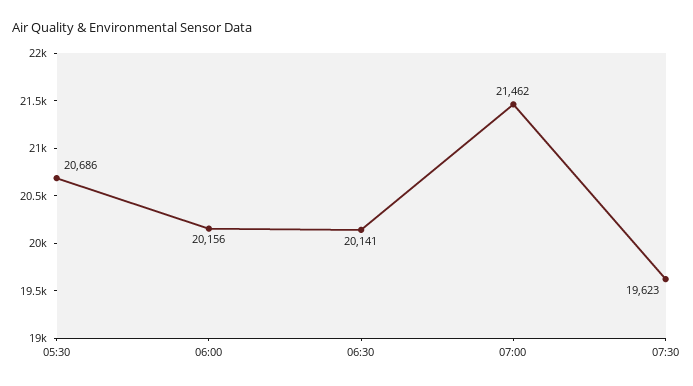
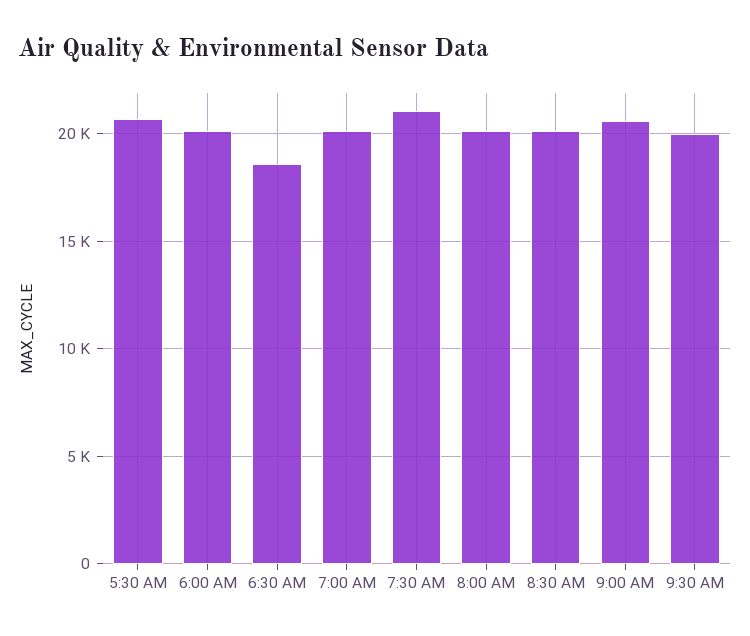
06:30: 20141 -> 18500
07:00: 21462 -> 20000
07:30: 19623 -> 21000
8:00 AM: none -> 20000
8:30 AM: none -> 20000
9:00 AM: none -> 20500
9:30 AM: none -> 20000

